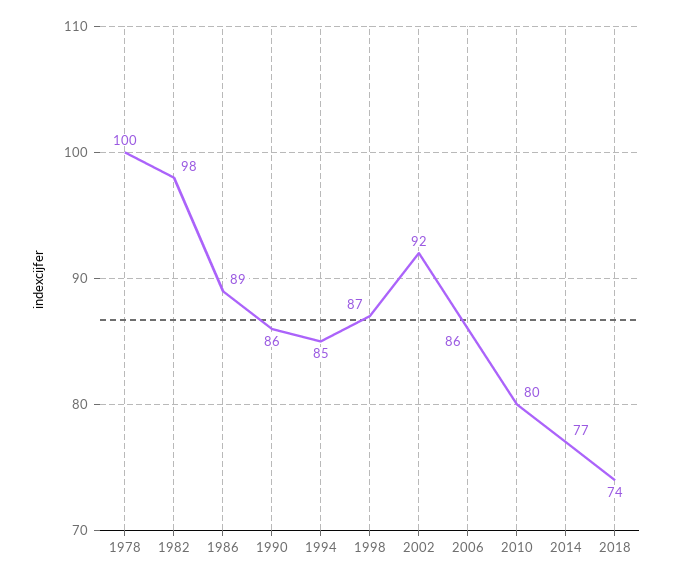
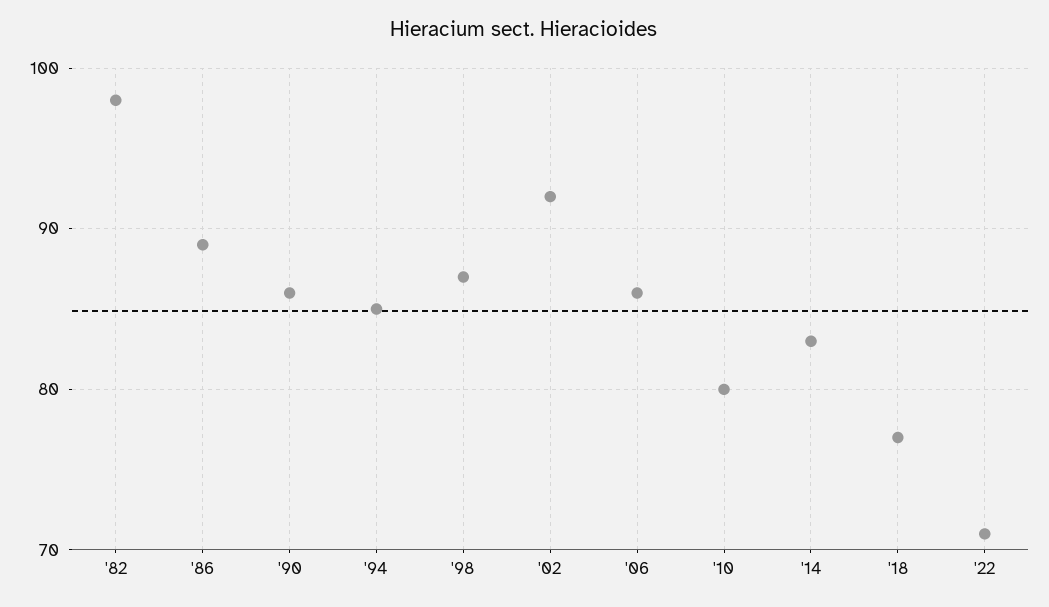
1978: 100 -> none
2014: 77 -> 83
2018: 74 -> 77
'22: none -> 71

